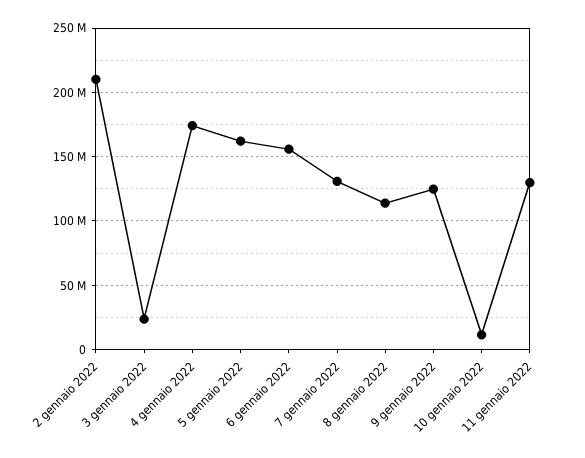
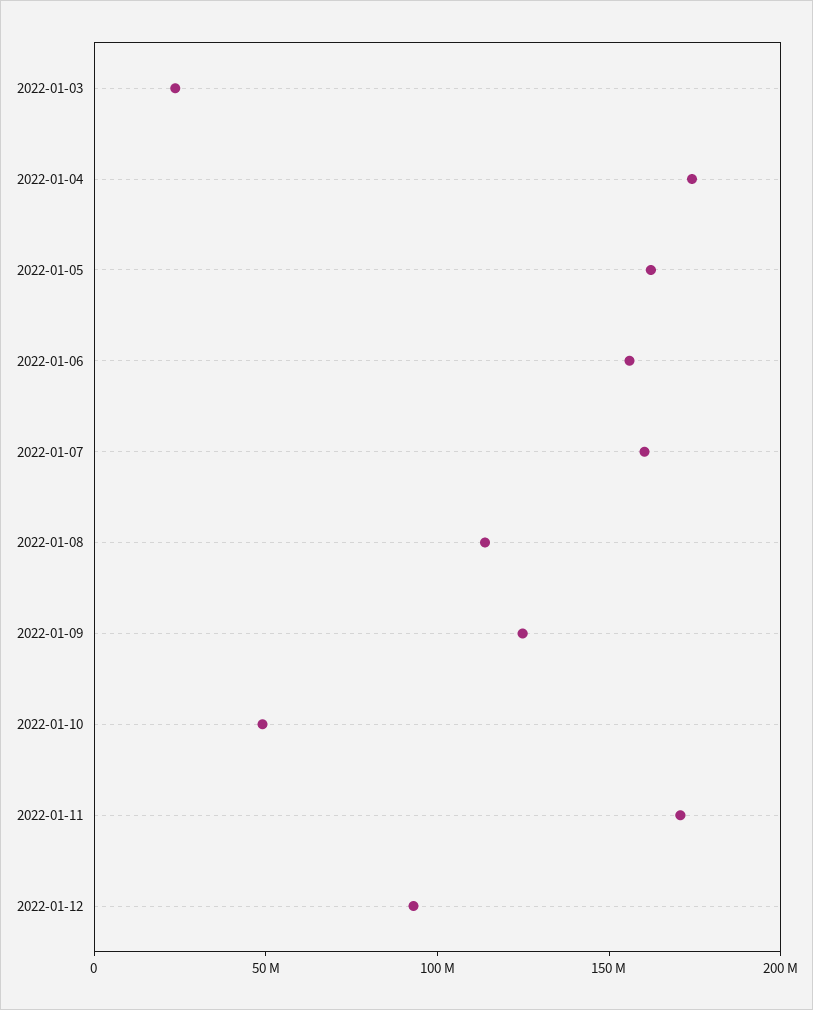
2 gennaio 2022: 210000000 -> none
7 gennaio 2022: 130000000 -> 160000000
10 gennaio 2022: 10000000 -> 50000000
11 gennaio 2022: 130000000 -> 170000000
2022-01-12: none -> 90000000

